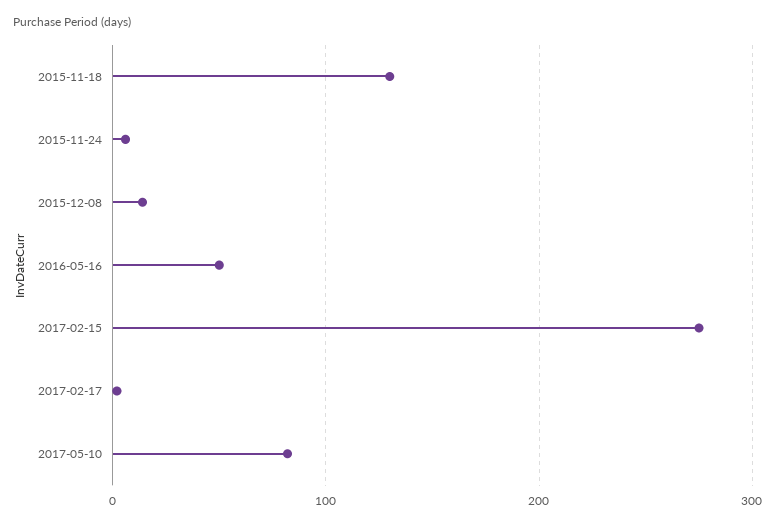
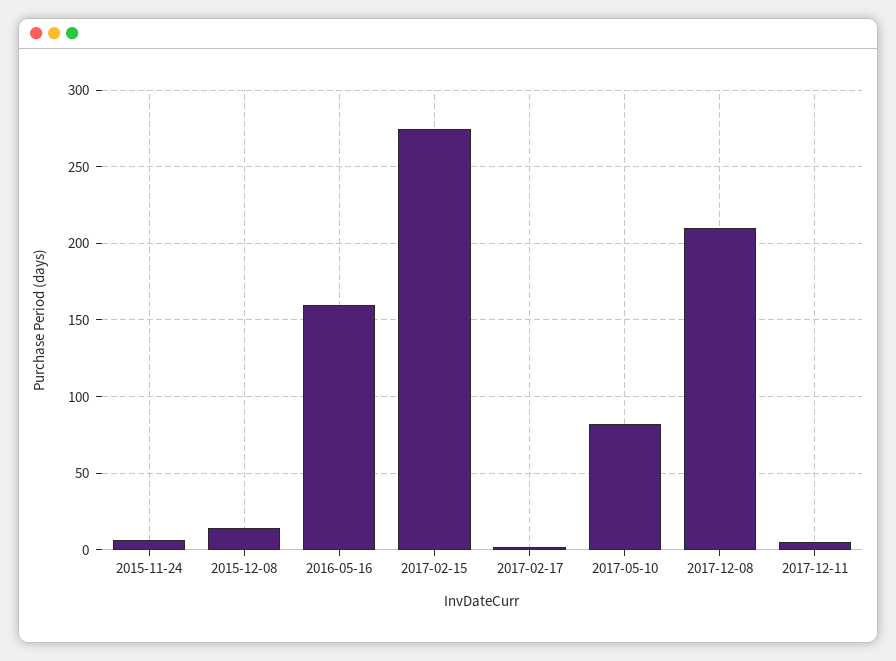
2015-11-18: 130 -> none
2016-05-16: 50 -> 160
2017-12-08: none -> 210
2017-12-11: none -> 5

